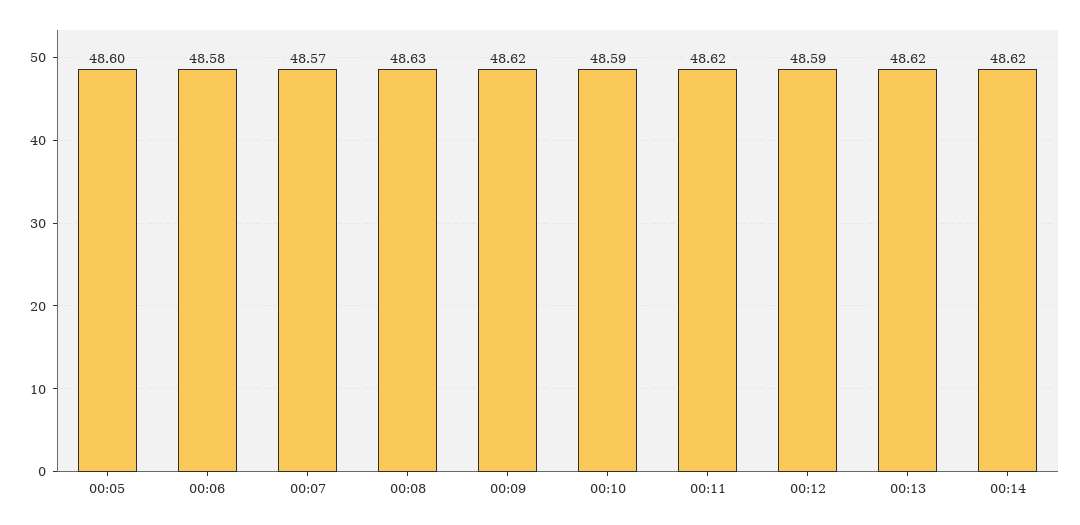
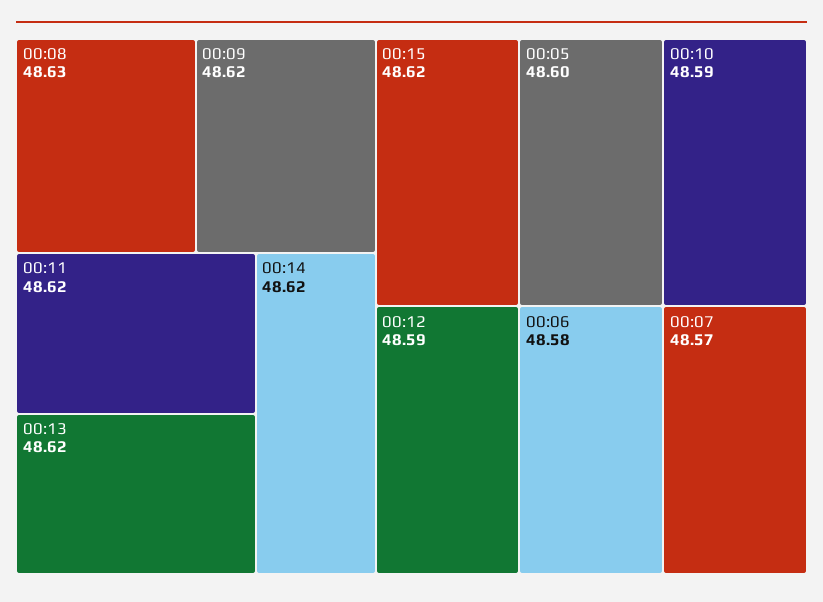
00:15: none -> 48.62

